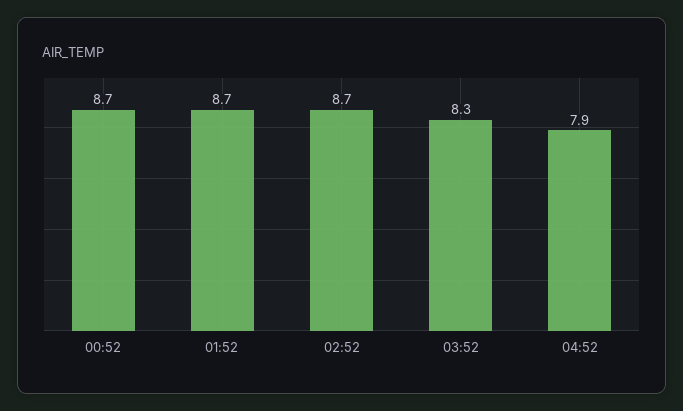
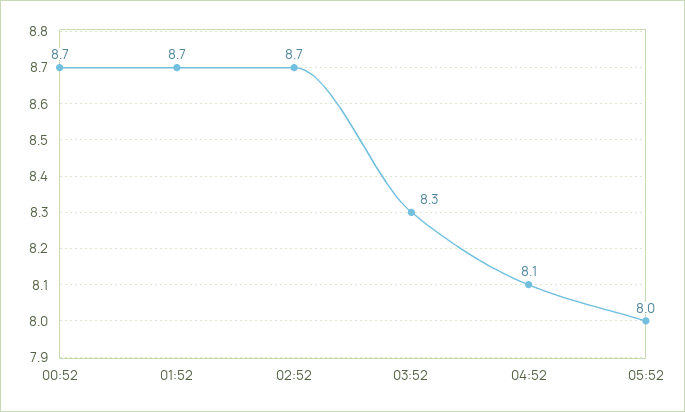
04:52: 7.9 -> 8.1
05:52: none -> 8

